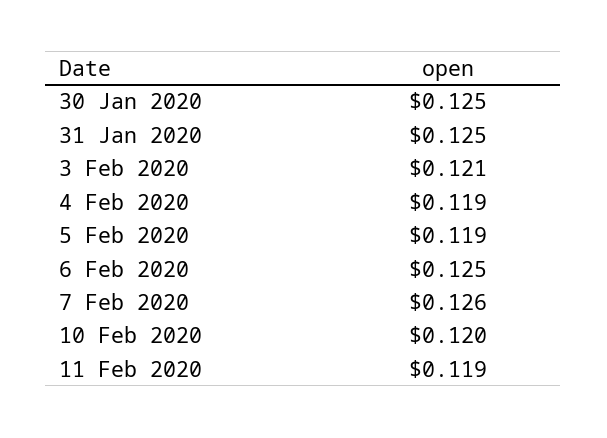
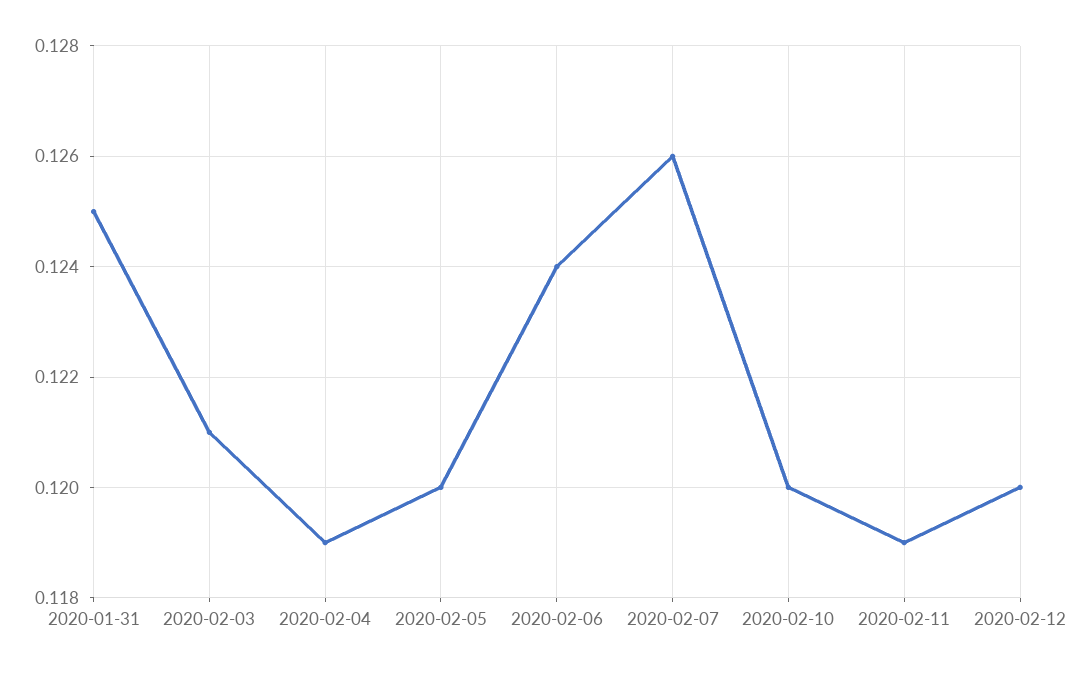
30 Jan 2020: 0.125 -> none
5 Feb 2020: 0.119 -> 0.12
6 Feb 2020: 0.125 -> 0.124
2020-02-12: none -> 0.12

